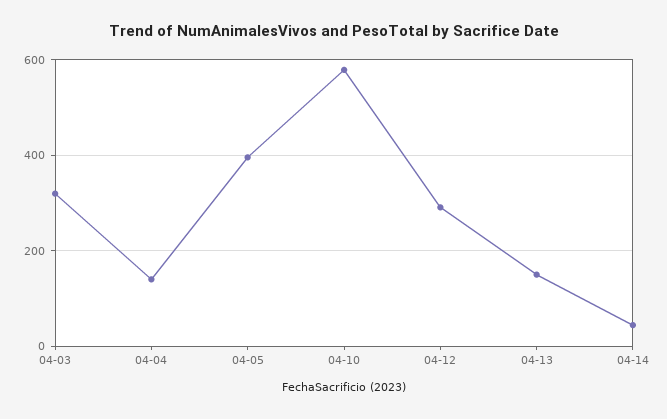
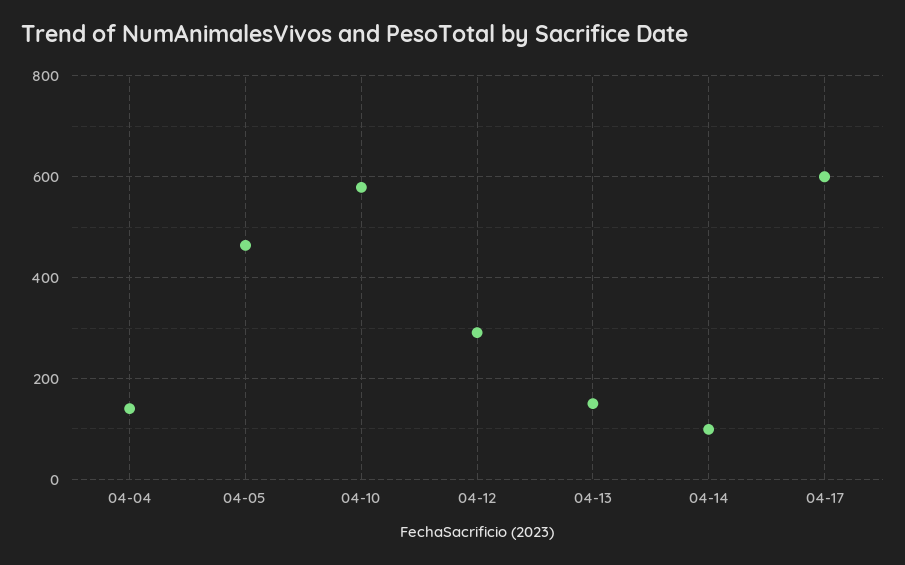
04-03: 320 -> none
04-05: 400 -> 460
04-14: 40 -> 100
04-17: none -> 600

